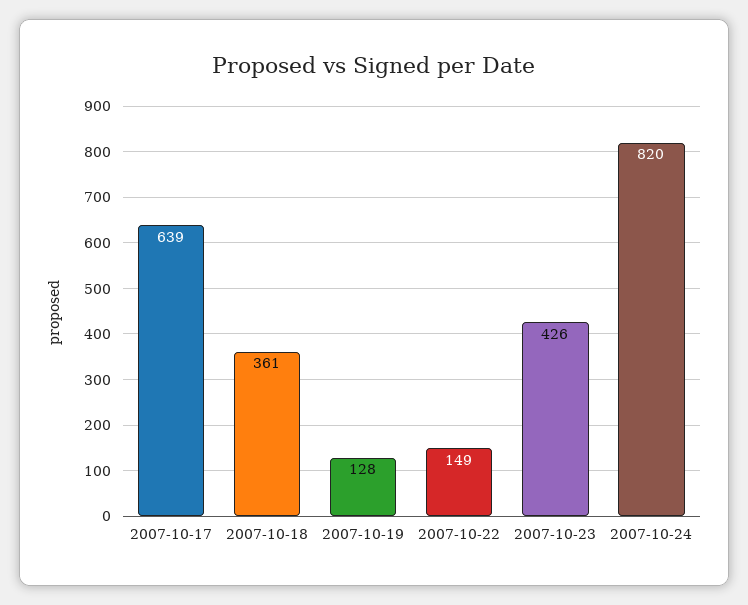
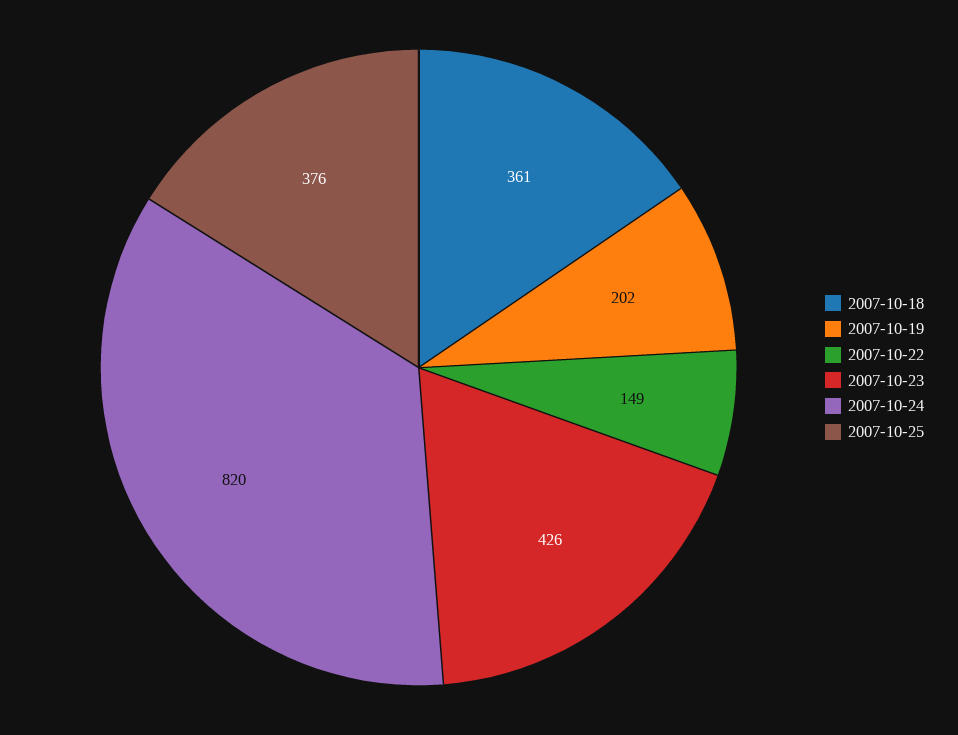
2007-10-17: 639 -> none
2007-10-19: 128 -> 202
2007-10-25: none -> 376

